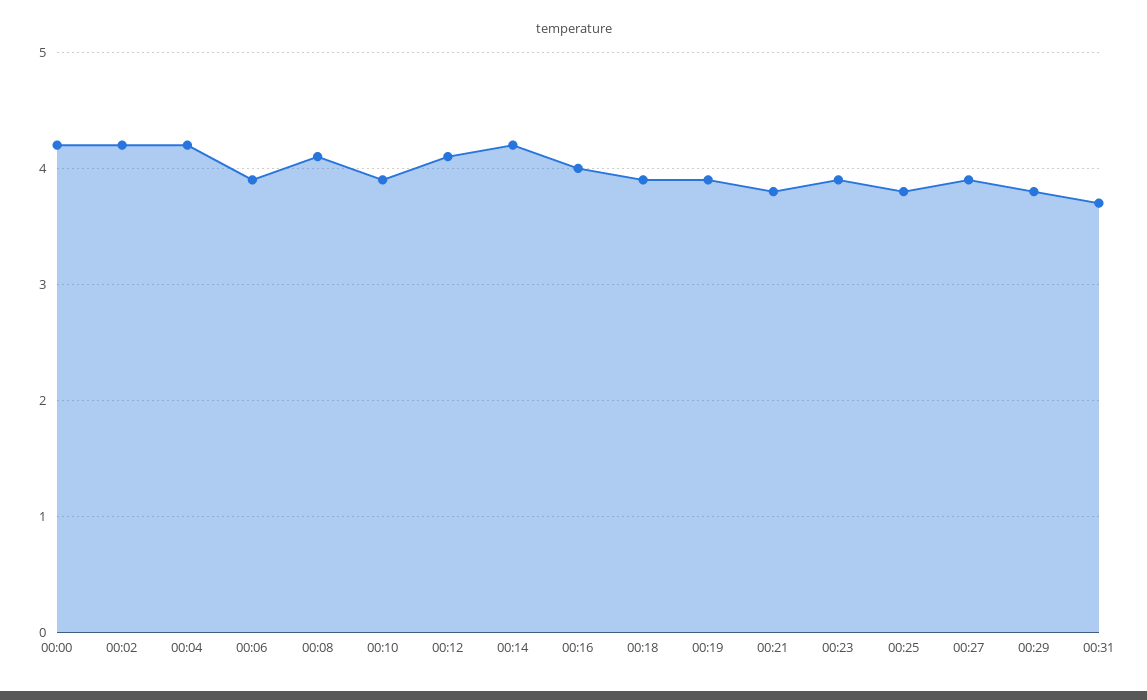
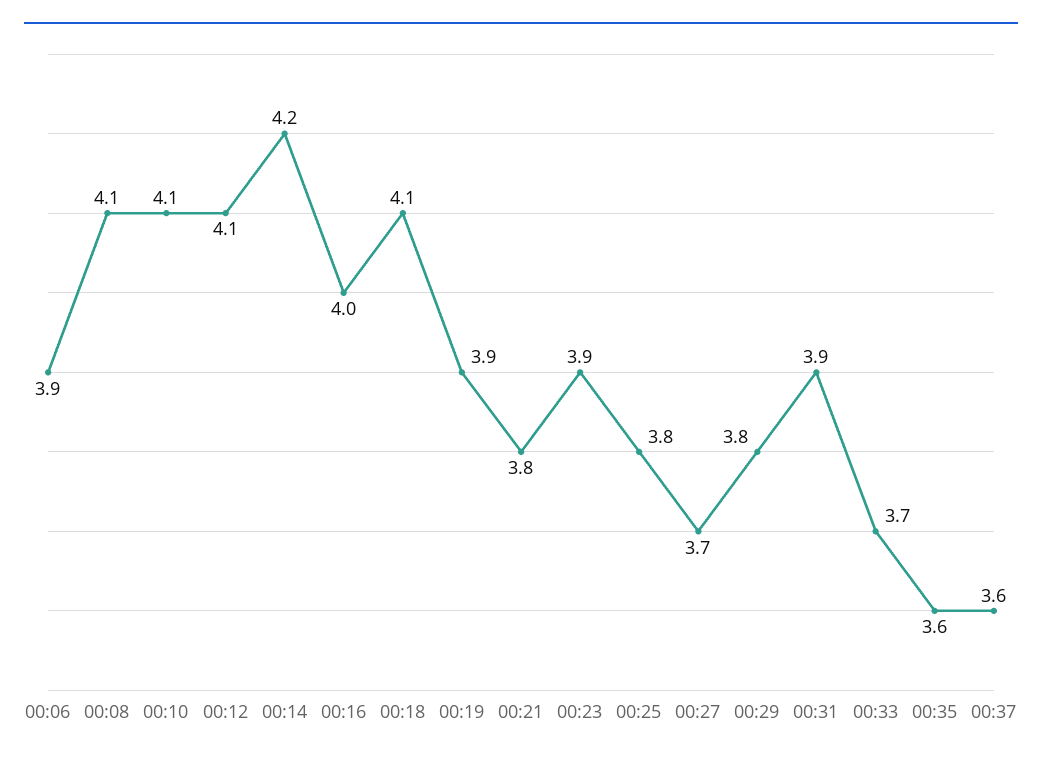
00:00: 4.2 -> none
00:02: 4.2 -> none
00:04: 4.2 -> none
00:10: 3.9 -> 4.1
00:18: 3.9 -> 4.1
00:27: 3.9 -> 3.7
00:31: 3.7 -> 3.9
00:33: none -> 3.7
00:35: none -> 3.6
00:37: none -> 3.6

